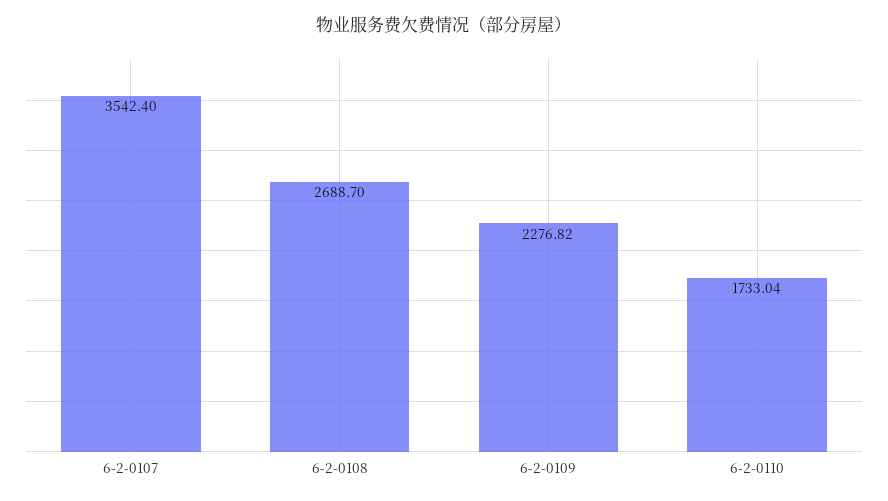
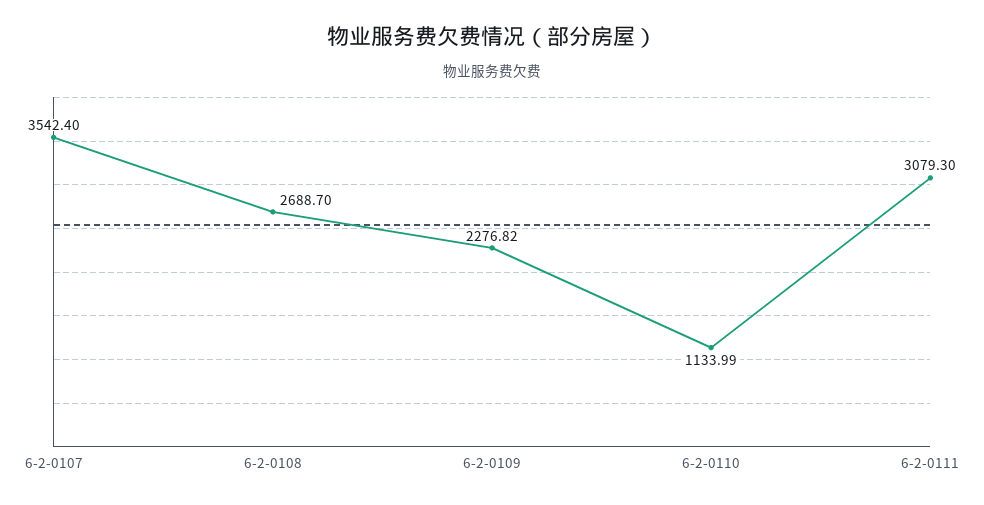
6-2-0110: 1733.04 -> 1133.99
6-2-0111: none -> 3079.3

